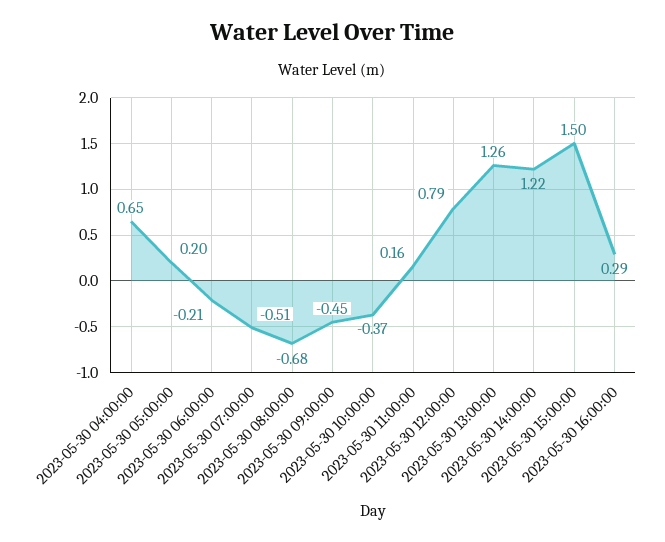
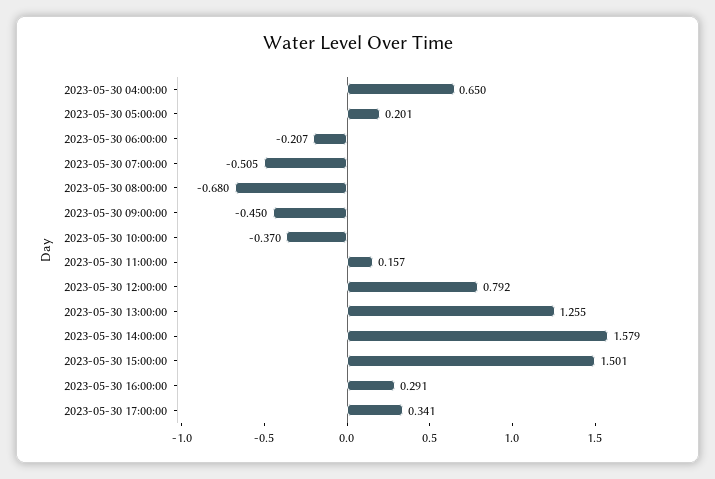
2023-05-30 14:00:00: 1.22 -> 1.579
2023-05-30 17:00:00: none -> 0.341

